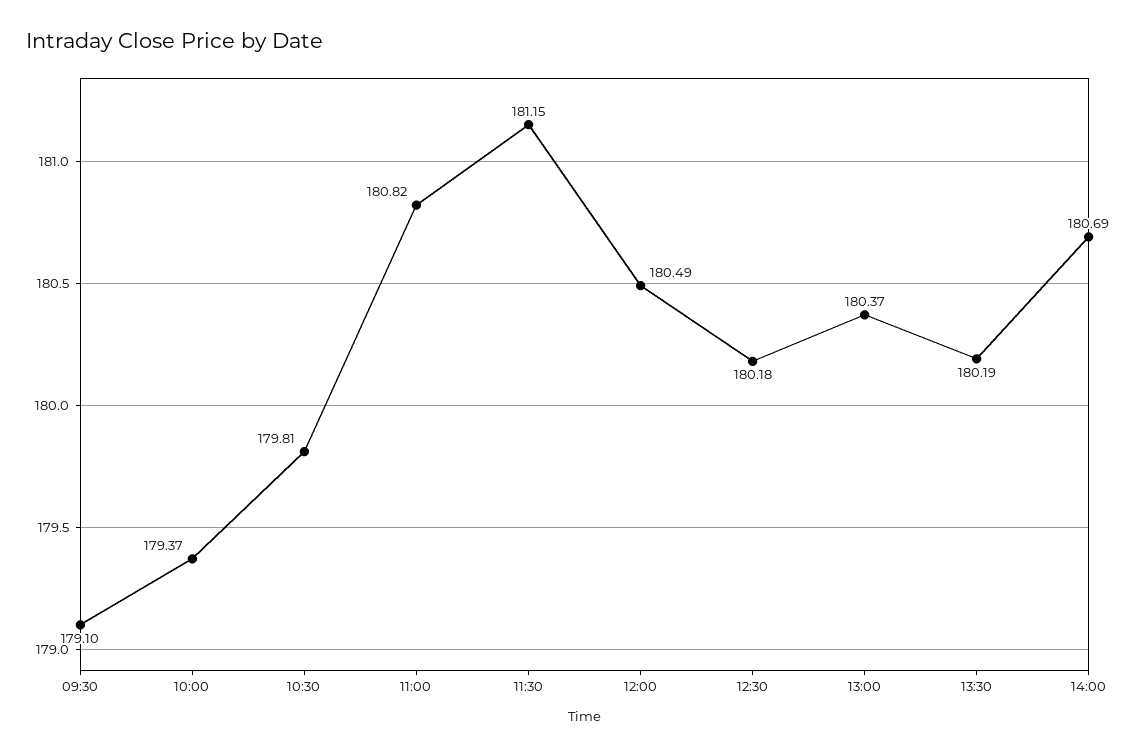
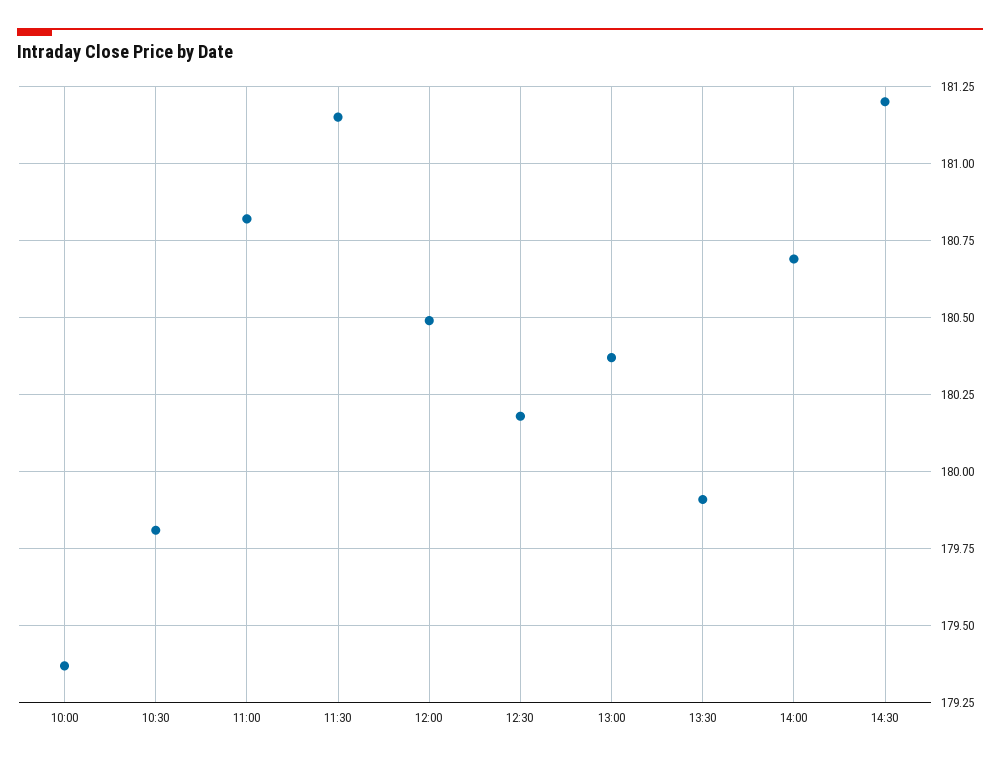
09:30: 179.1 -> none
13:30: 180.19 -> 179.9
14:30: none -> 181.2

